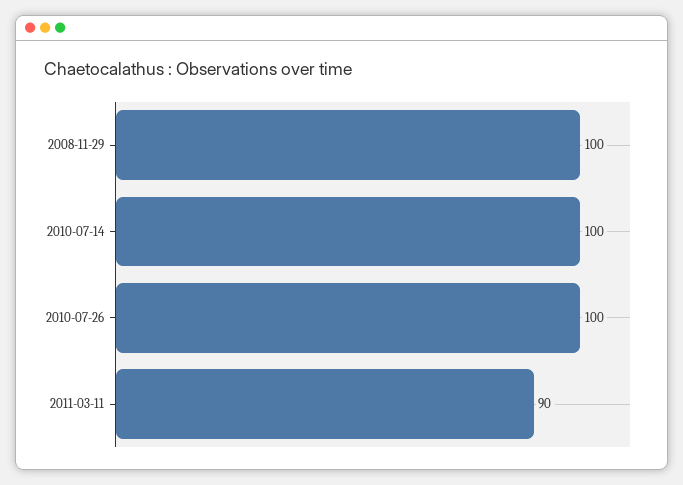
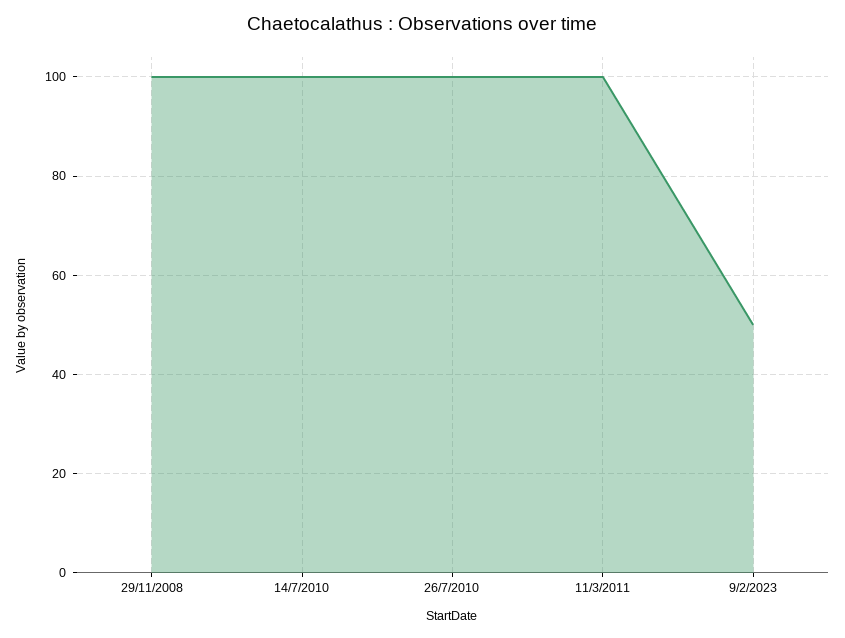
2011-03-11: 90 -> 100
9/2/2023: none -> 50

